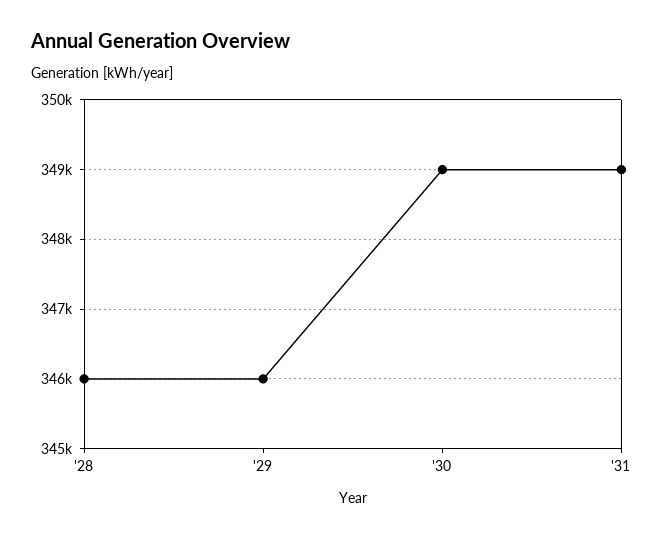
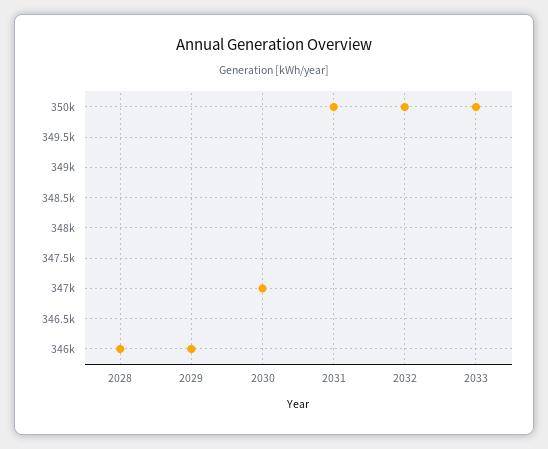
'30: 349000 -> 347000
'31: 349000 -> 350000
2032: none -> 350000
2033: none -> 350000

